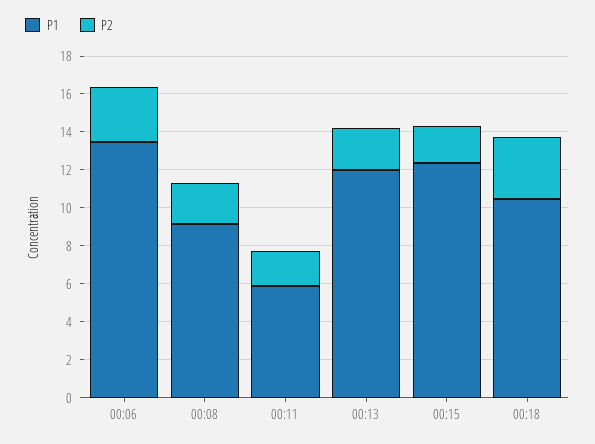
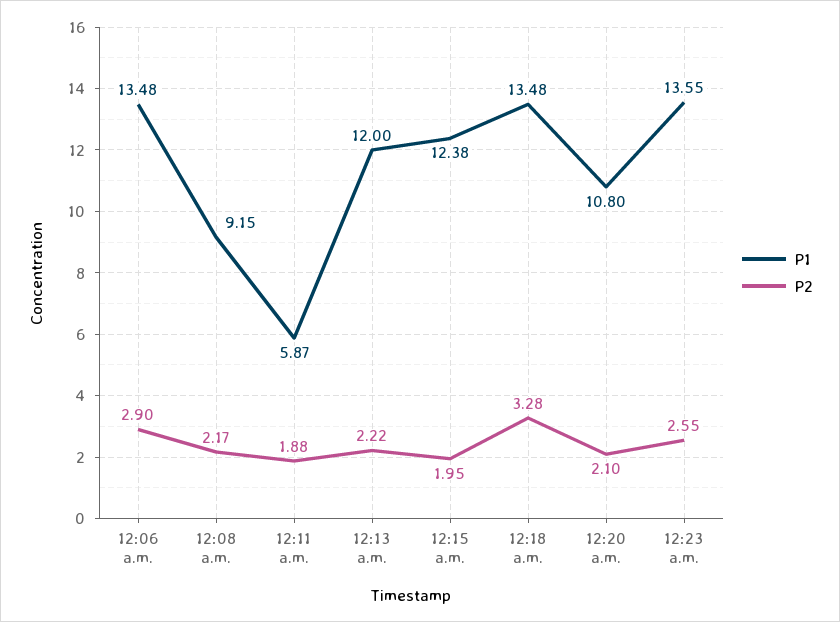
P1, 00:18: 10.5 -> 13.48
P1, 12:20 a.m.: none -> 10.8
P2, 12:20 a.m.: none -> 2.1
P1, 12:23 a.m.: none -> 13.55
P2, 12:23 a.m.: none -> 2.55

